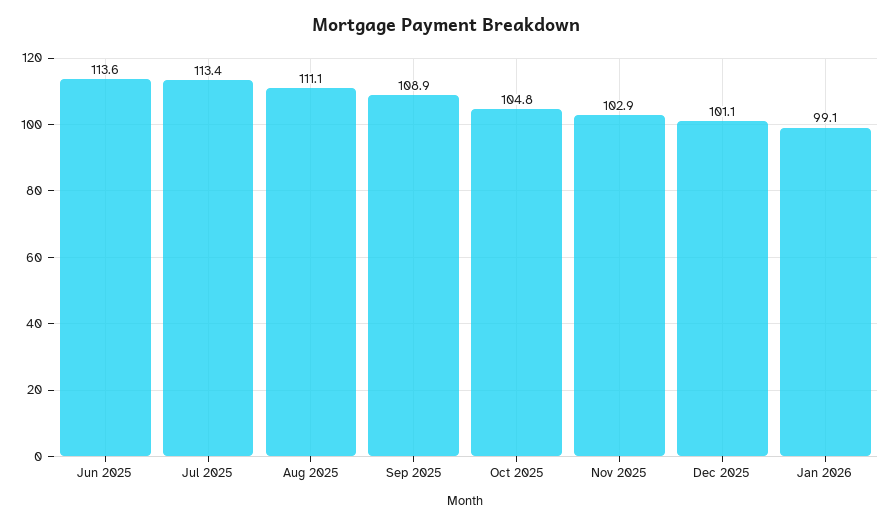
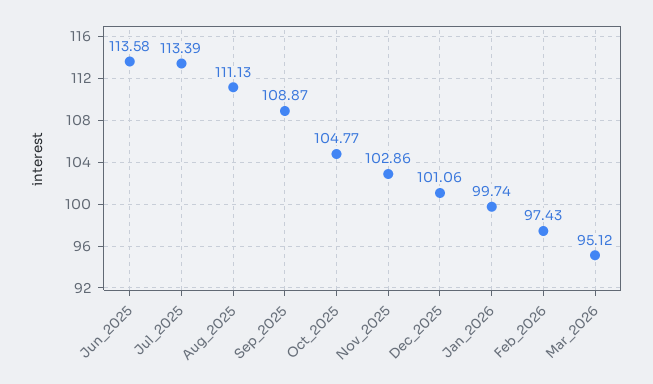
Jan 2026: 99.1 -> 99.74
Feb_2026: none -> 97.43
Mar_2026: none -> 95.12

